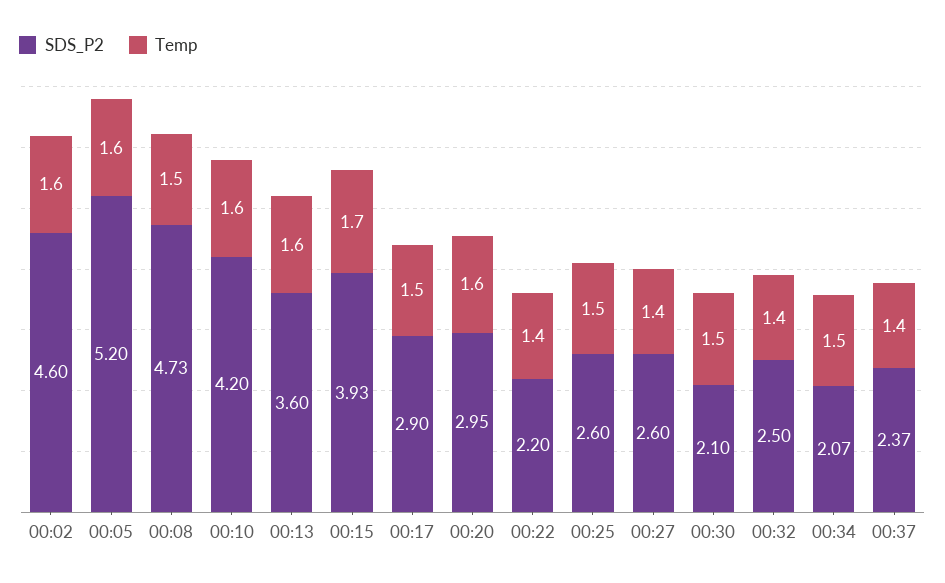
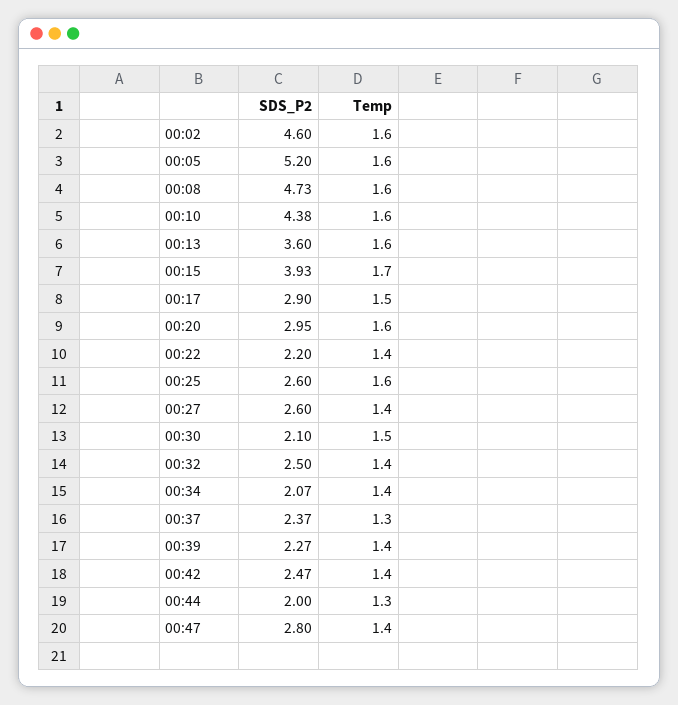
Temp, 00:08: 1.5 -> 1.6
SDS_P2, 00:10: 4.2 -> 4.38
Temp, 00:25: 1.5 -> 1.6
Temp, 00:34: 1.5 -> 1.4
Temp, 00:37: 1.4 -> 1.3
SDS_P2, 00:39: none -> 2.27
Temp, 00:39: none -> 1.4
SDS_P2, 00:42: none -> 2.47
Temp, 00:42: none -> 1.4
SDS_P2, 00:44: none -> 2
Temp, 00:44: none -> 1.3
SDS_P2, 00:47: none -> 2.8
Temp, 00:47: none -> 1.4

